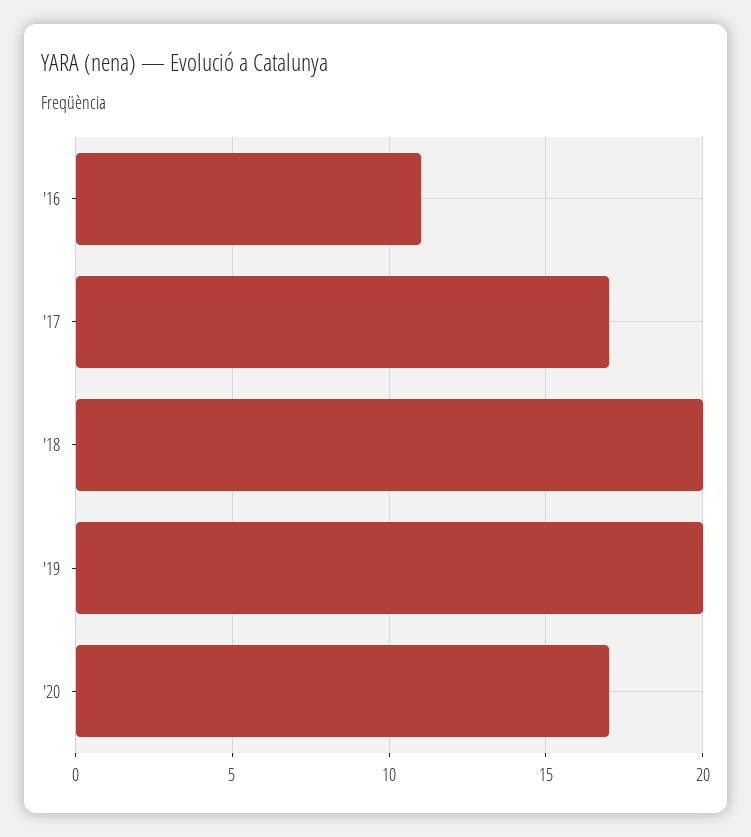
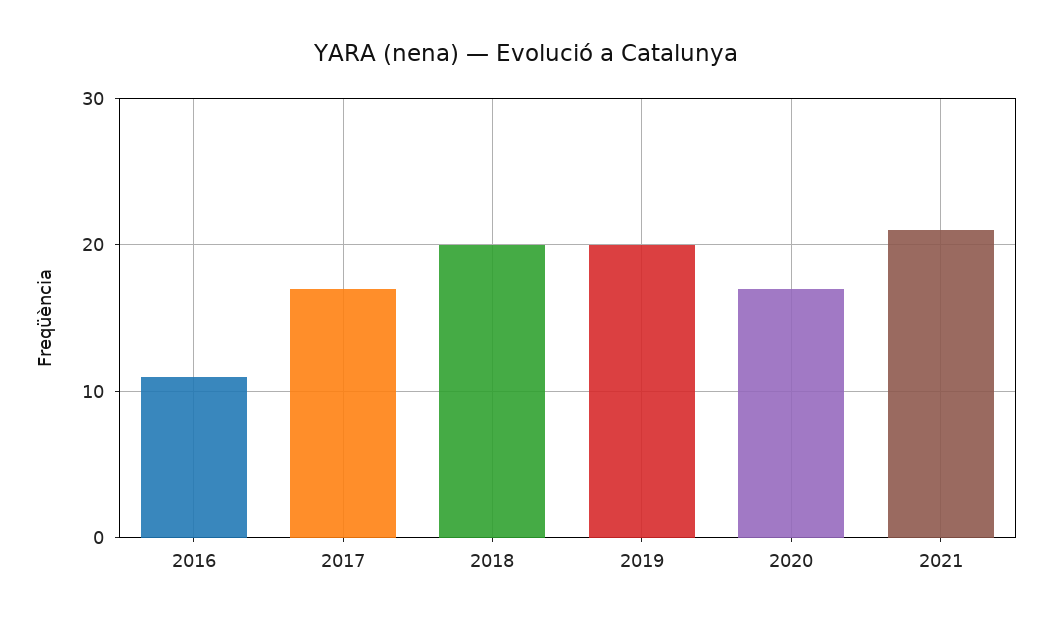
2021: none -> 21

